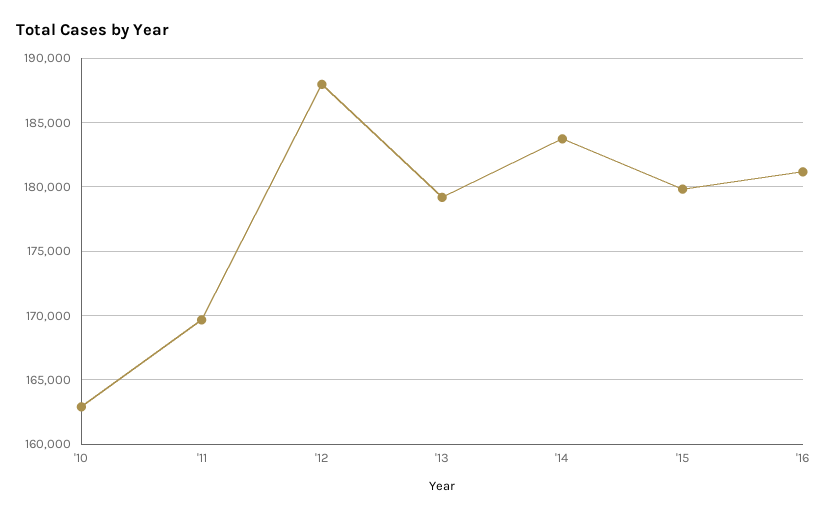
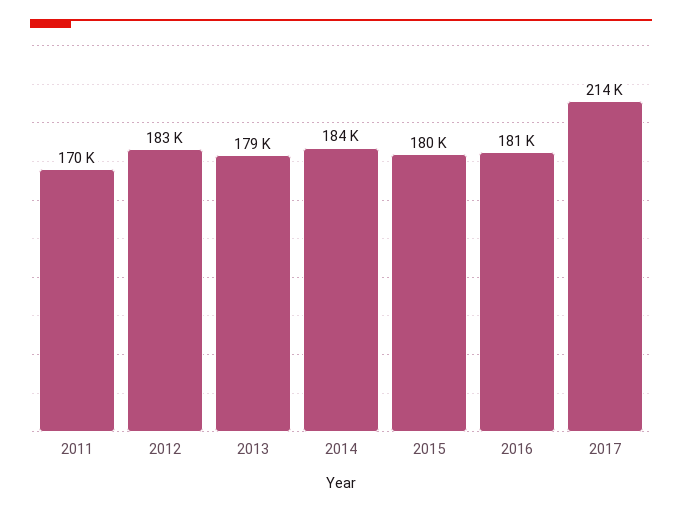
'10: 163000 -> none
'12: 188000 -> 183000
2017: none -> 214000

